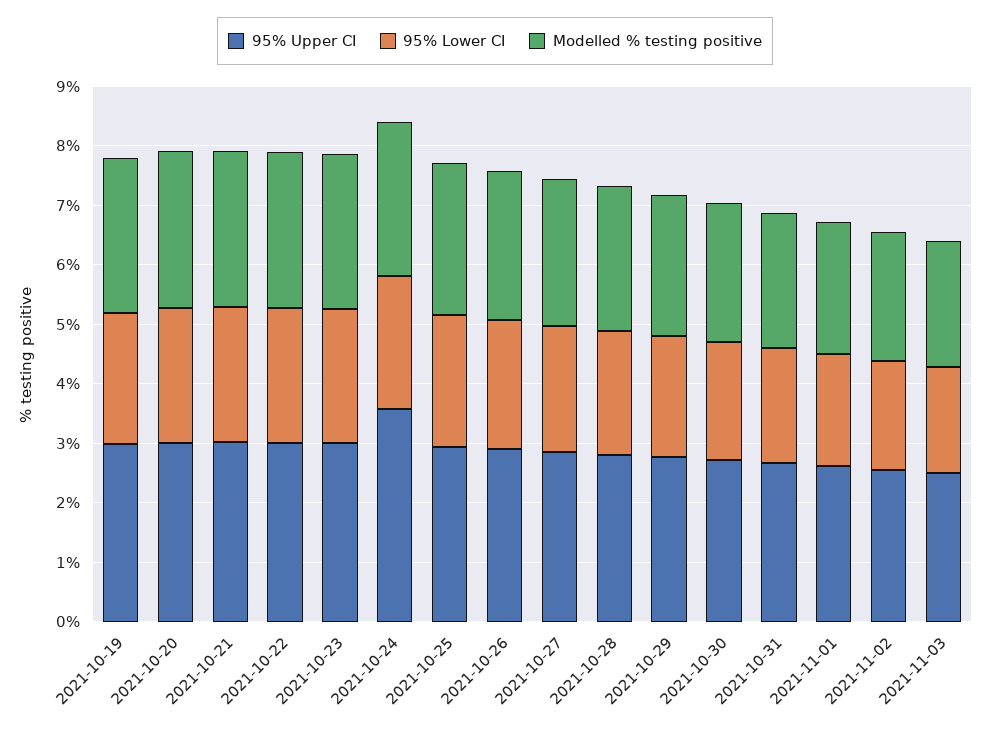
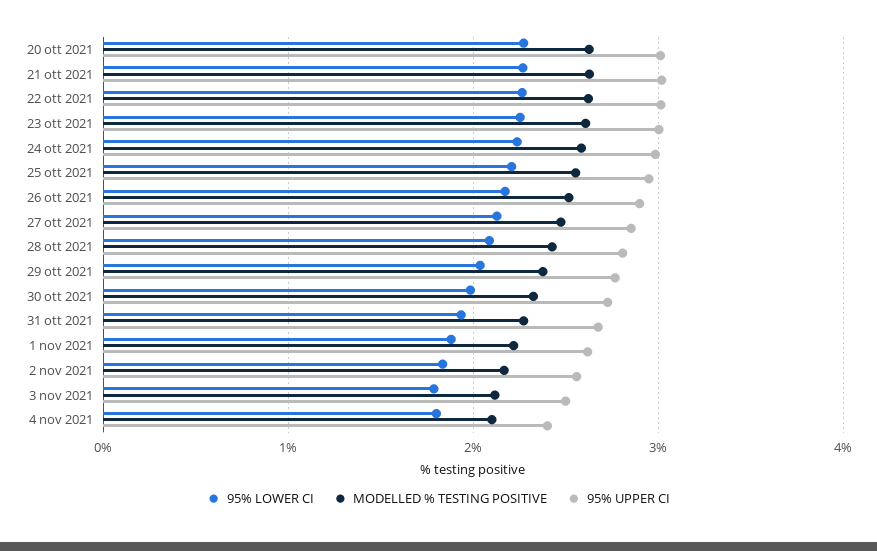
95% Upper CI, 2021-10-19: 3 -> none
95% Lower CI, 2021-10-19: 2.2 -> none
Modelled % testing positive, 2021-10-19: 2.6 -> none
95% Upper CI, 2021-10-24: 3.6 -> 3
95% Lower CI, 4 nov 2021: none -> 1.8
Modelled % testing positive, 4 nov 2021: none -> 2.1
95% Upper CI, 4 nov 2021: none -> 2.4

